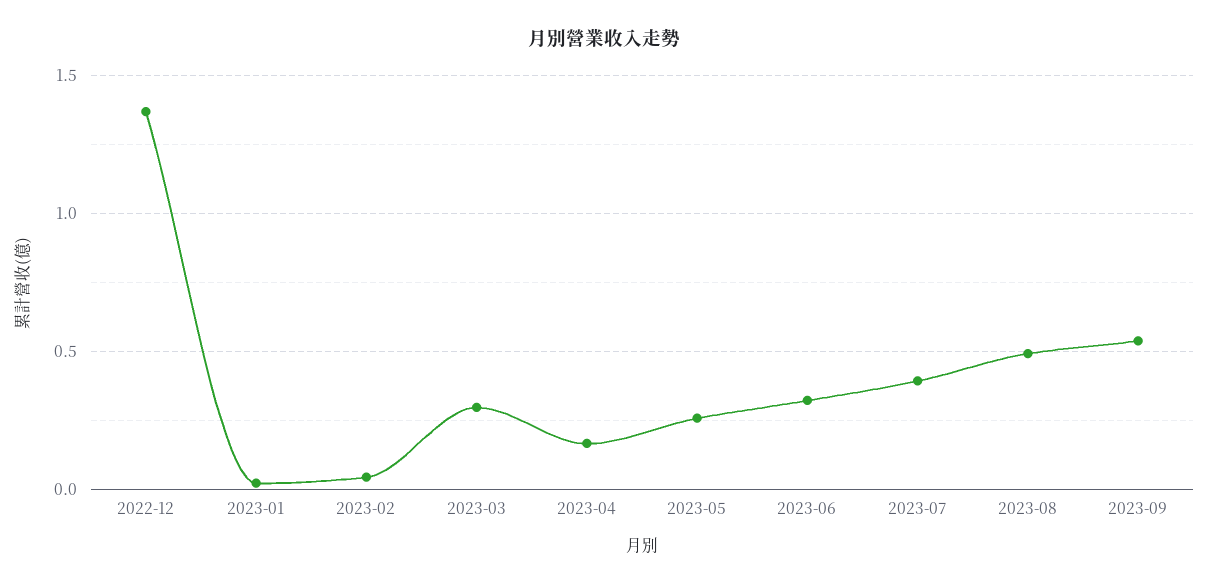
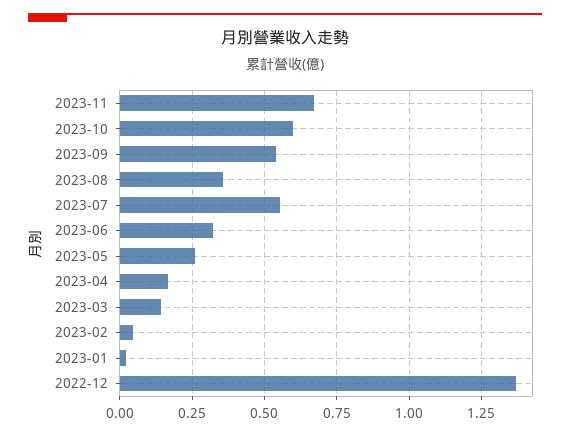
2023-03: 0.3 -> 0.15
2023-07: 0.4 -> 0.55
2023-08: 0.5 -> 0.35
2023-11: none -> 0.675
2023-10: none -> 0.6

